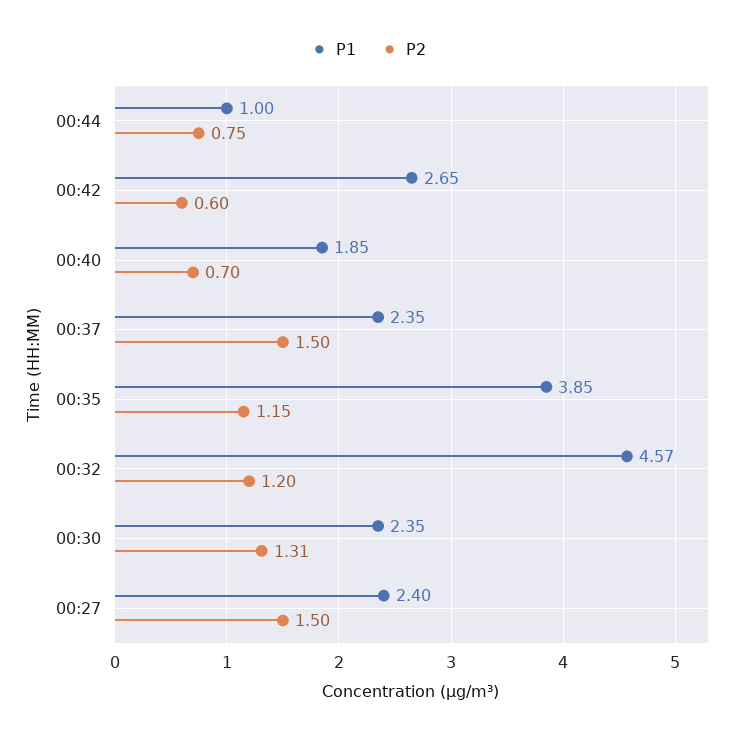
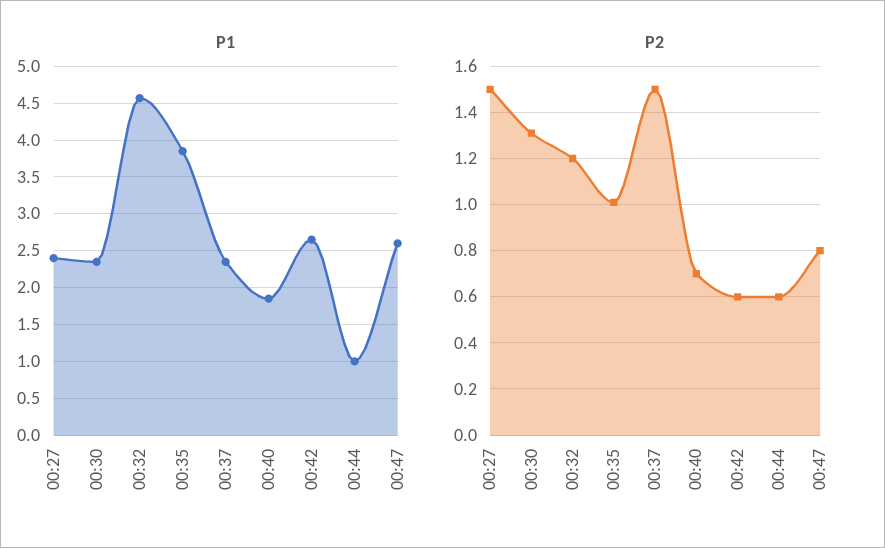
P2, 00:44: 0.75 -> 0.6
P2, 00:35: 1.15 -> 1
P1, 00:47: none -> 2.6
P2, 00:47: none -> 0.8

